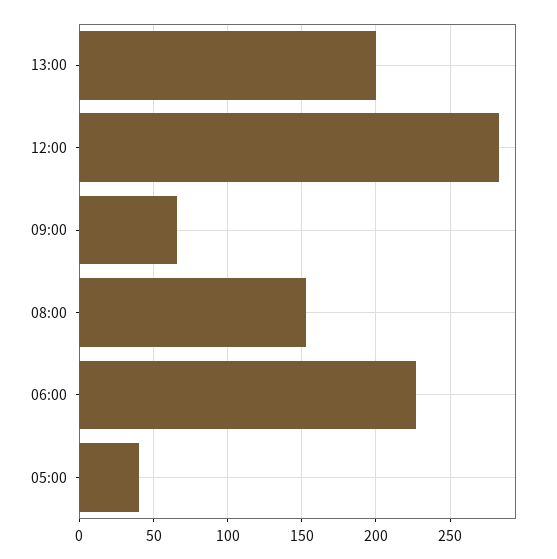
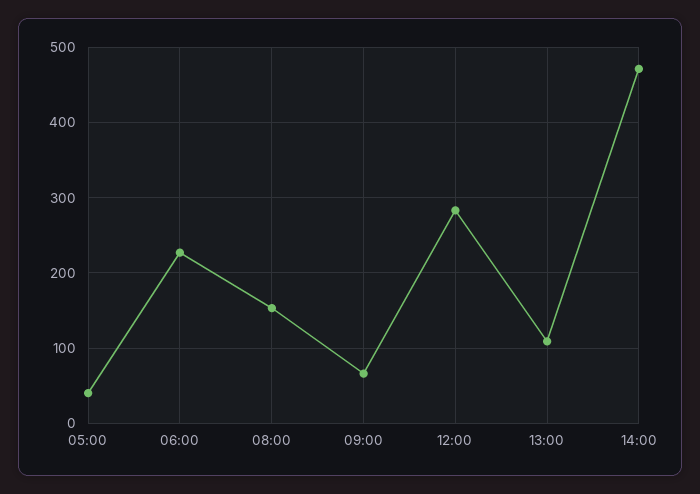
13:00: 200 -> 110
14:00: none -> 470

